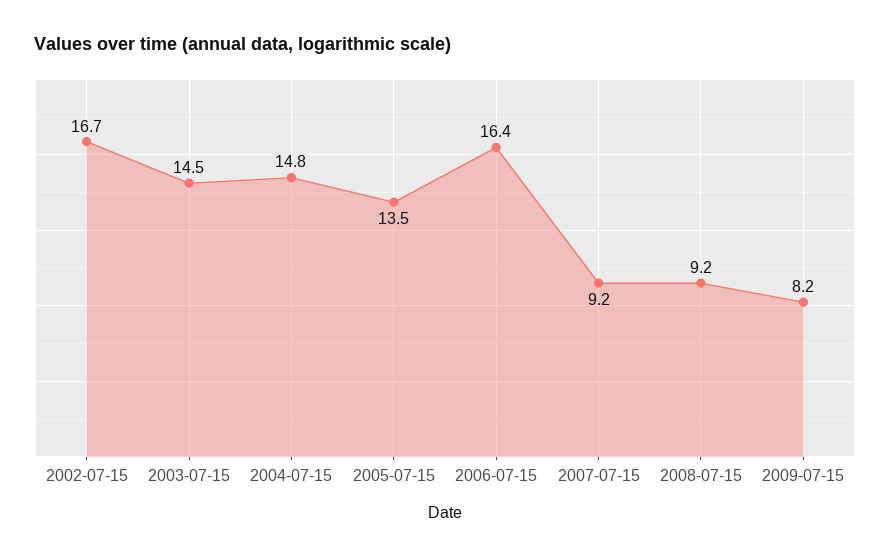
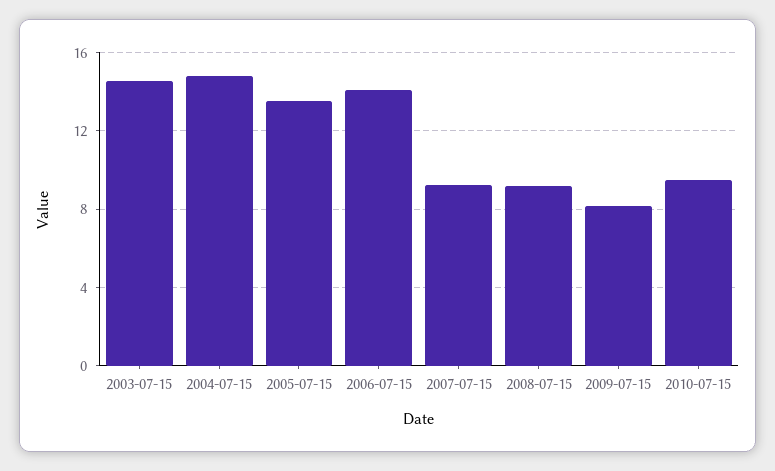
2002-07-15: 16.7 -> none
2006-07-15: 16.4 -> 14
2010-07-15: none -> 9.5

